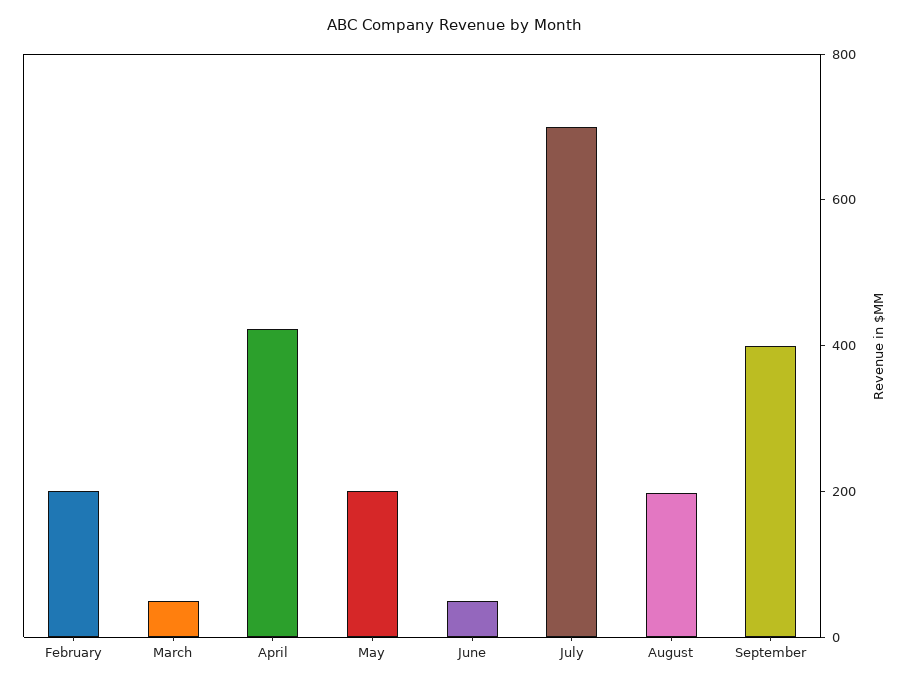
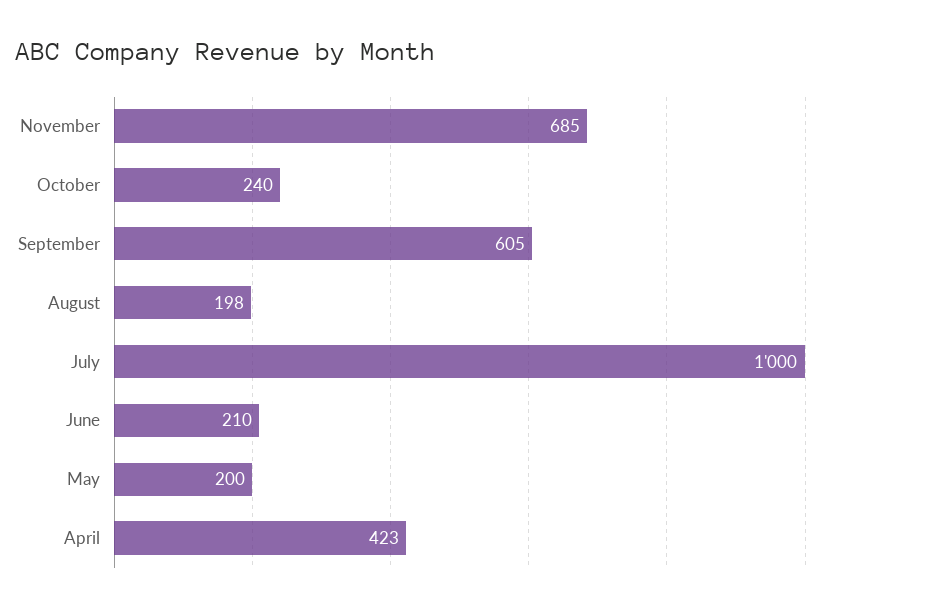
February: 200 -> none
March: 50 -> none
June: 50 -> 210
July: 700 -> 1000
September: 400 -> 605
November: none -> 685
October: none -> 240

